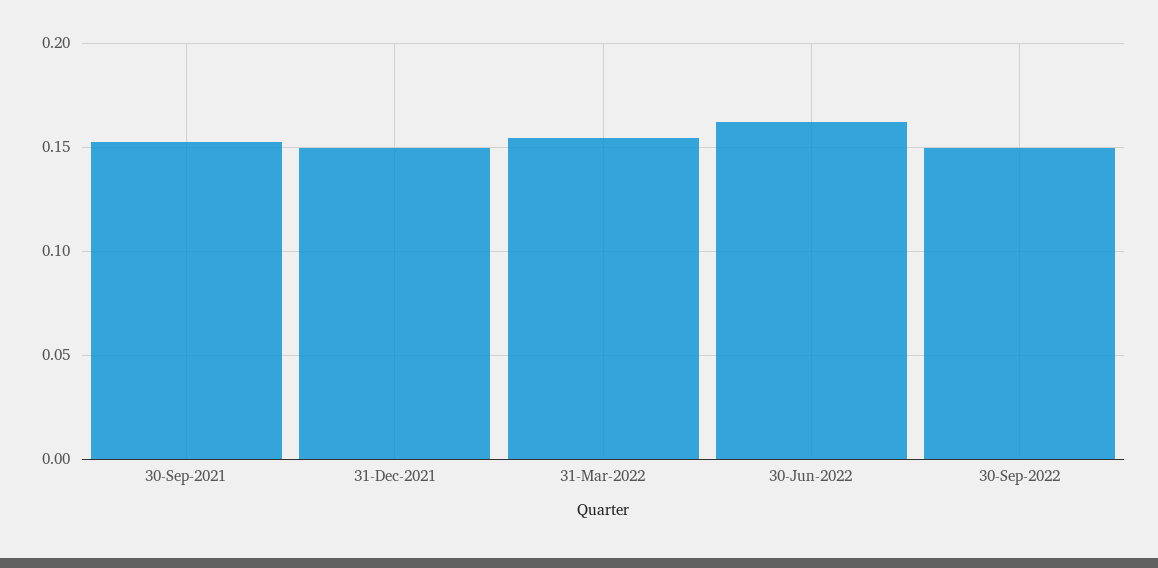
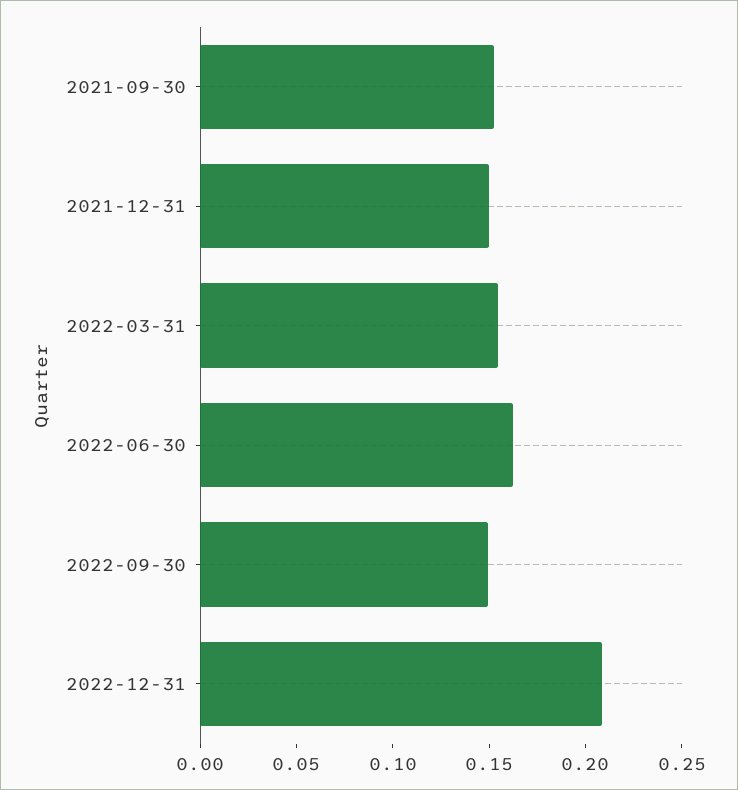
2022-12-31: none -> 0.21

